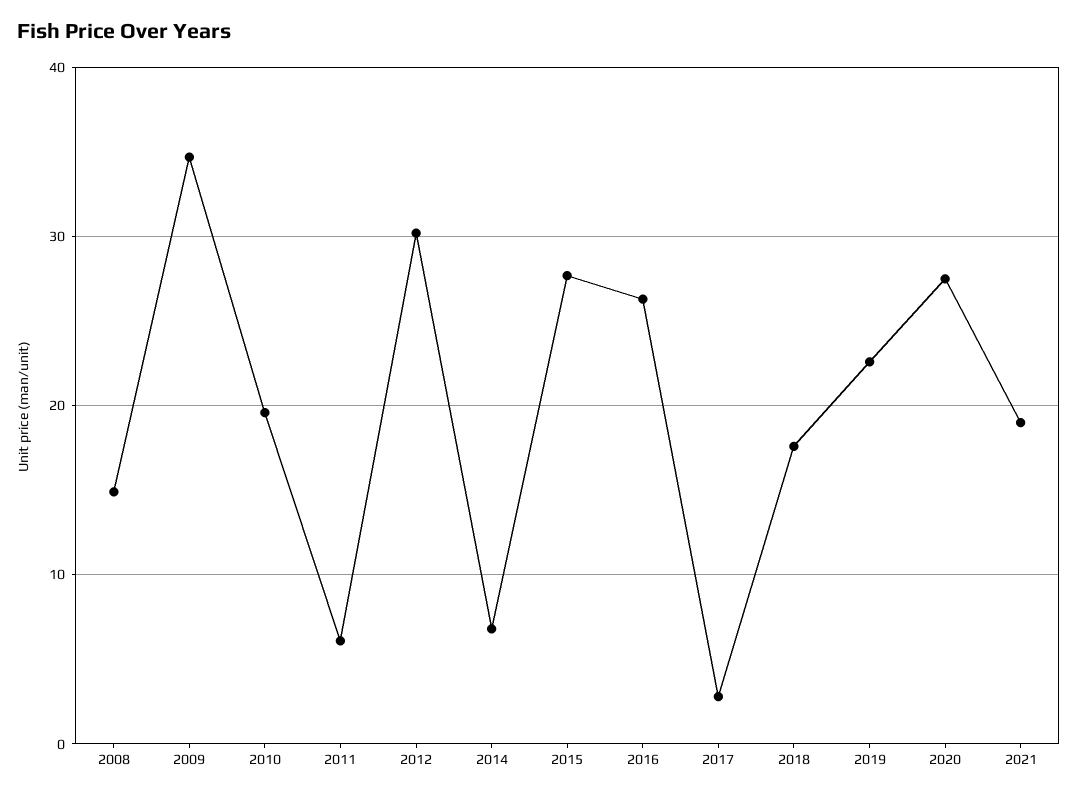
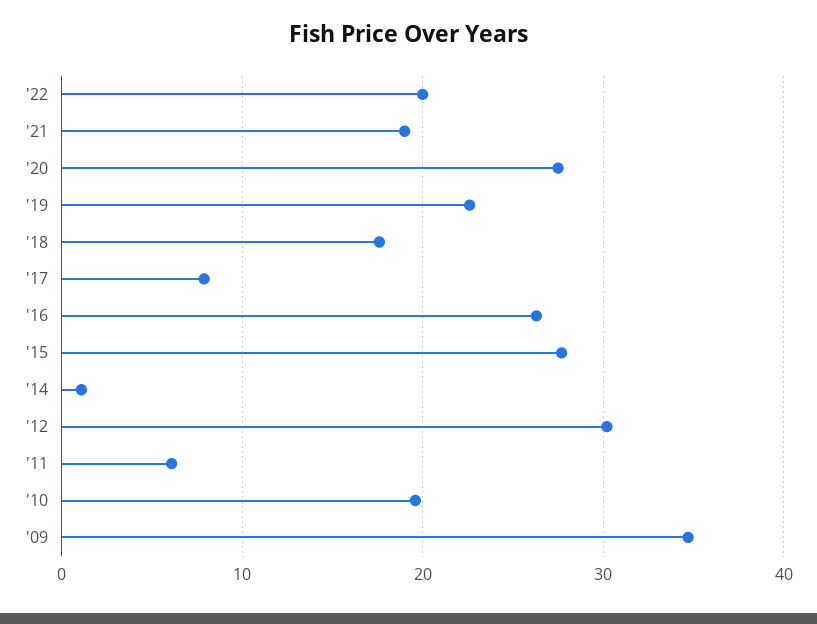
2008: 15 -> none
2014: 7 -> 1
2017: 3 -> 8
'22: none -> 20

